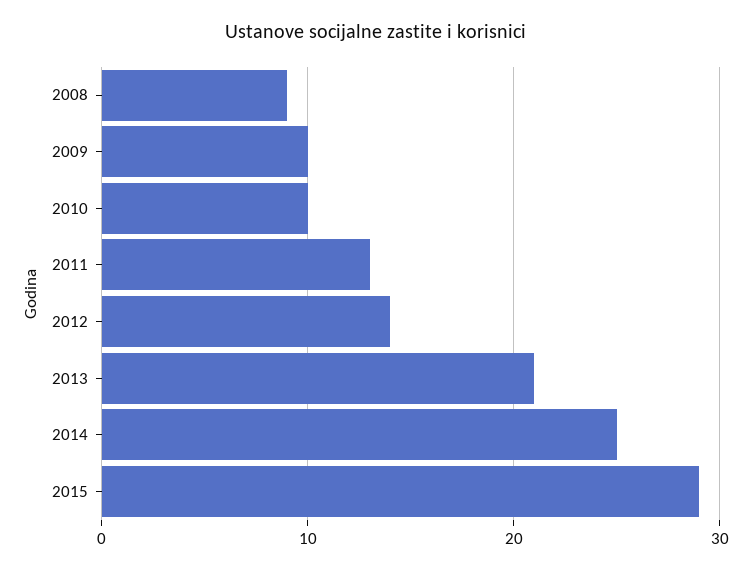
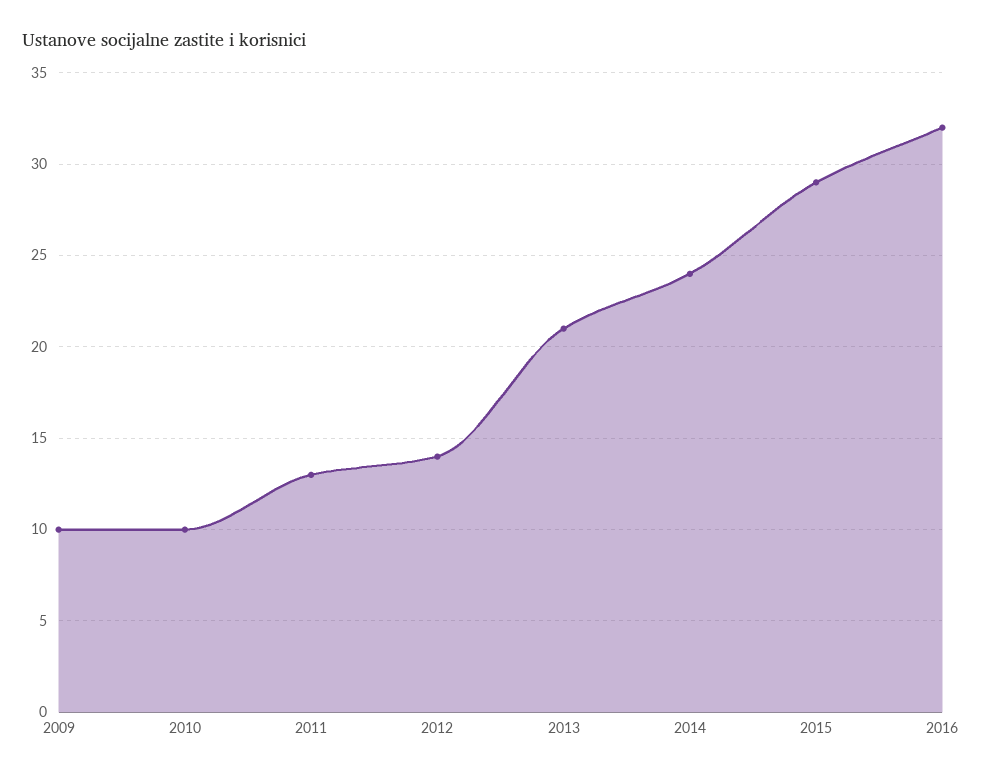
2008: 9 -> none
2014: 25 -> 24
2016: none -> 32

